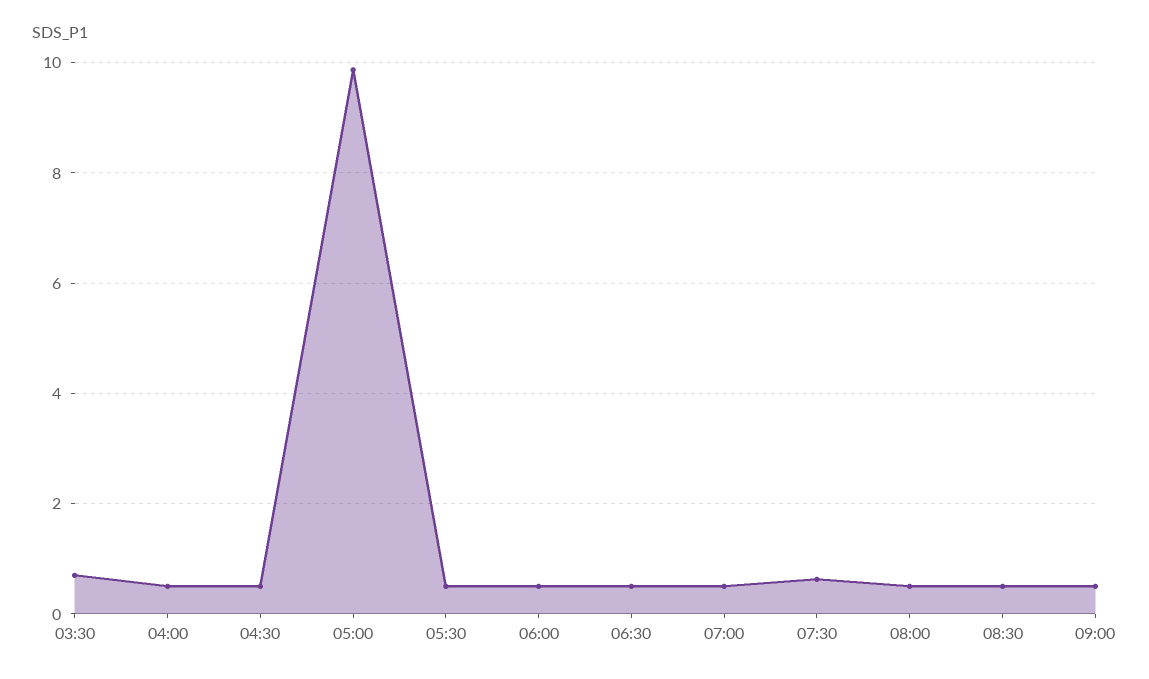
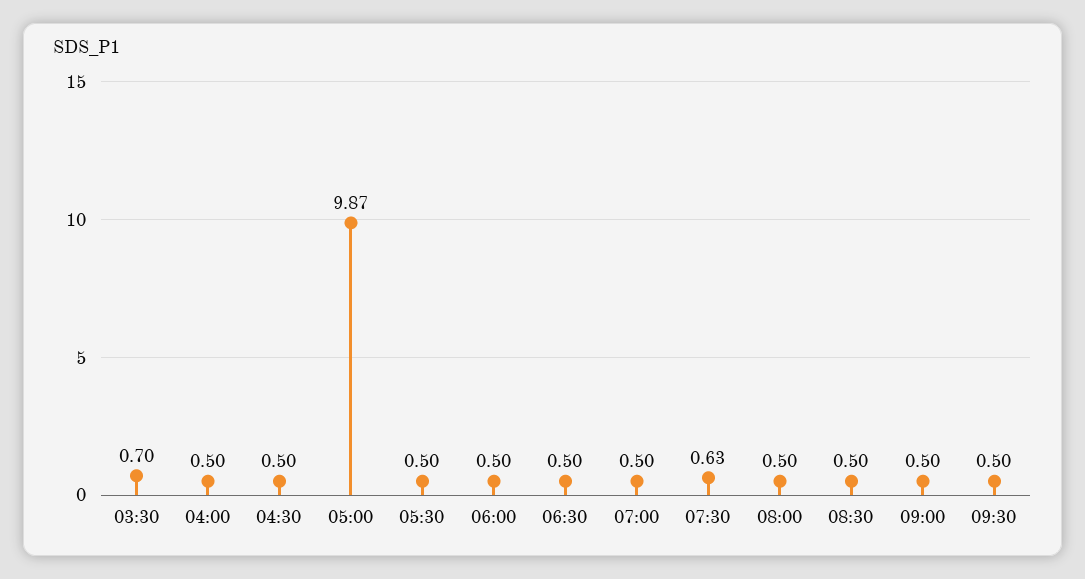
09:30: none -> 0.5

